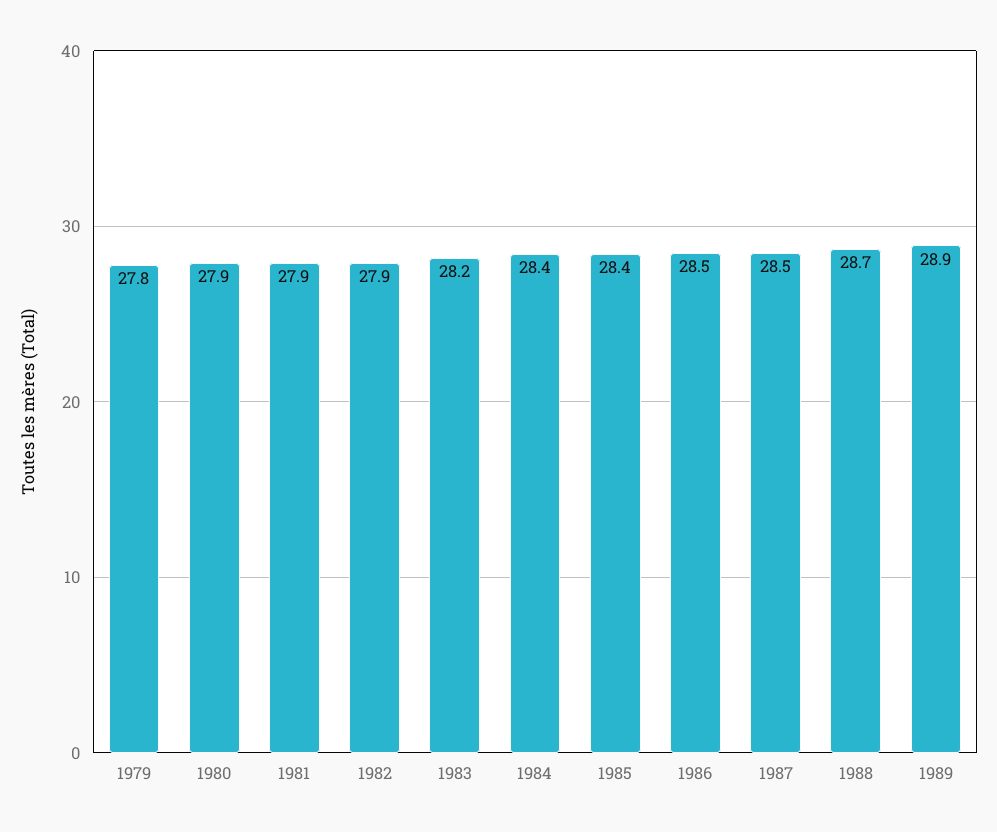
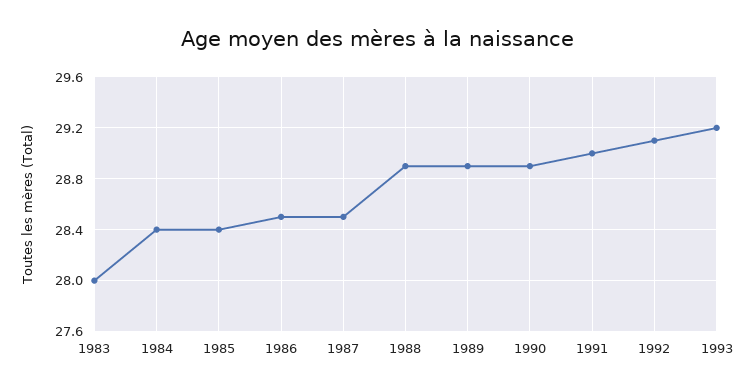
1979: 27.8 -> none
1980: 27.9 -> none
1981: 27.9 -> none
1982: 27.9 -> none
1983: 28.2 -> 28
1988: 28.7 -> 28.9
1990: none -> 28.9
1991: none -> 29
1992: none -> 29.1
1993: none -> 29.2

